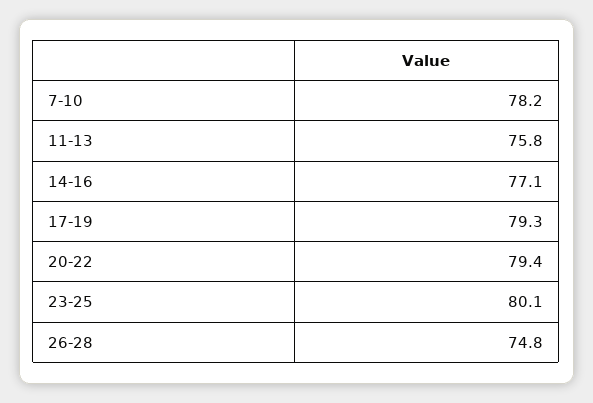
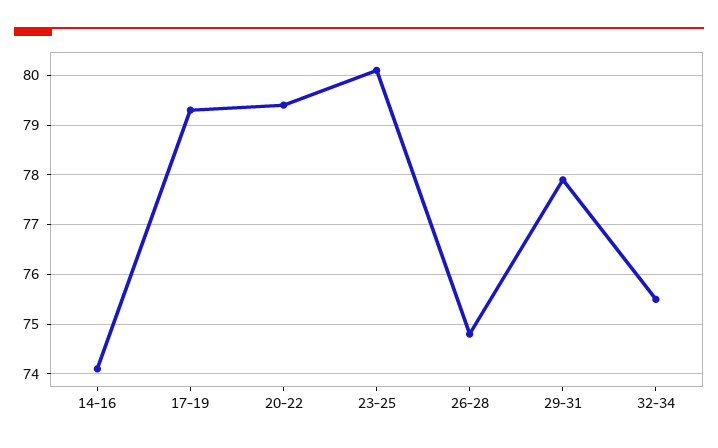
7-10: 78.2 -> none
11-13: 75.8 -> none
14-16: 77.1 -> 74
29-31: none -> 78
32-34: none -> 75.5

